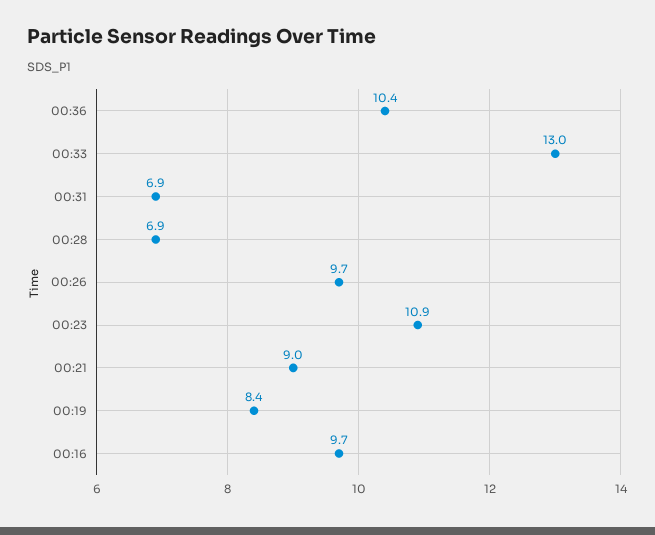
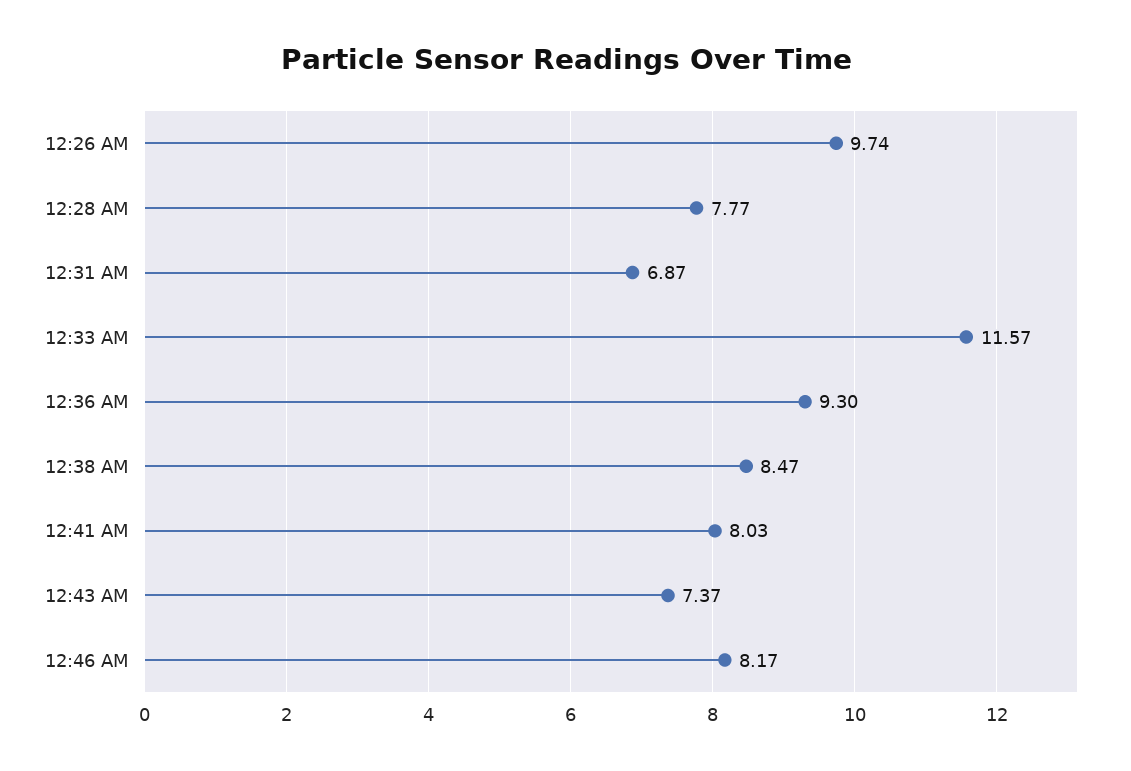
00:36: 10.4 -> 9.3
00:33: 13 -> 11.57
00:28: 6.9 -> 7.77
00:23: 10.9 -> none
00:21: 9 -> none
00:19: 8.4 -> none
00:16: 9.7 -> none
12:38 AM: none -> 8.47
12:41 AM: none -> 8.03
12:43 AM: none -> 7.37
12:46 AM: none -> 8.17

